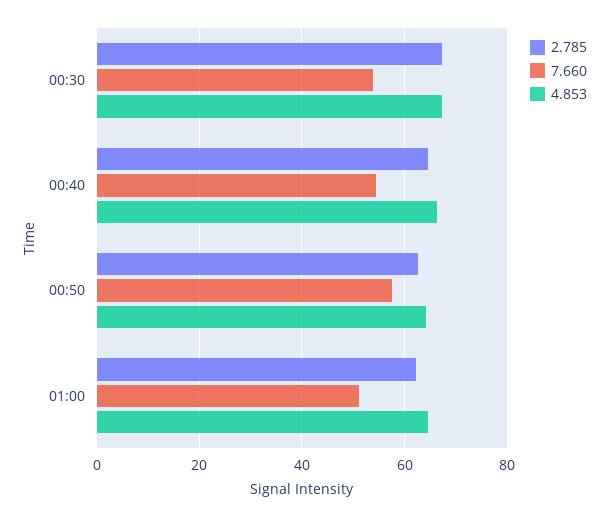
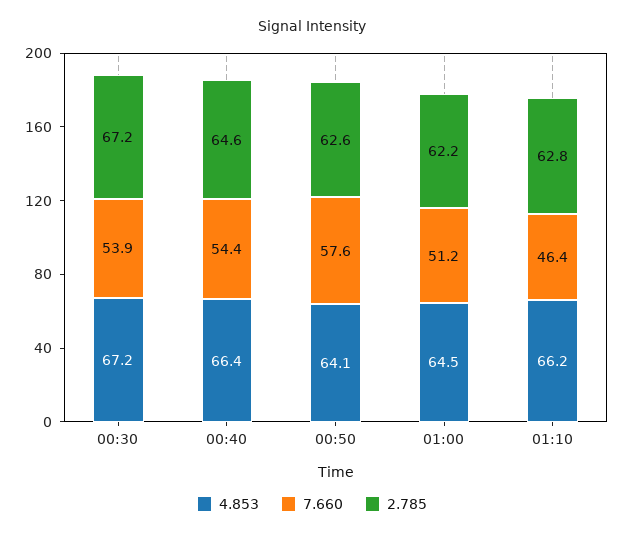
4.853, 01:10: none -> 66.2
7.660, 01:10: none -> 46.4
2.785, 01:10: none -> 62.8

